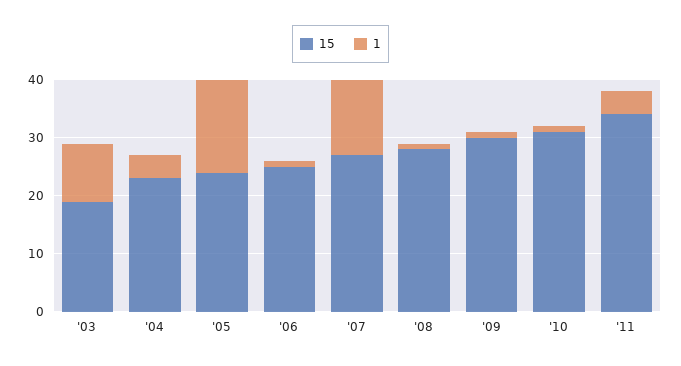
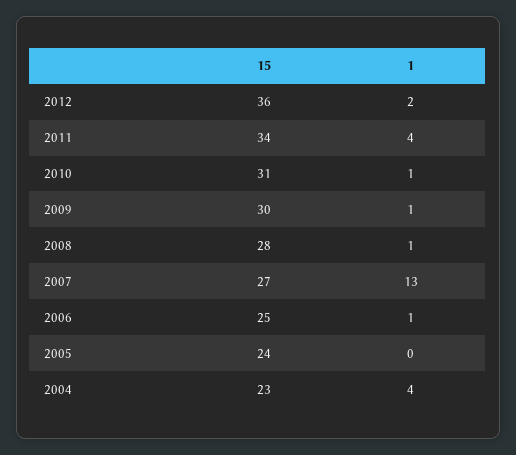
15, '03: 20 -> none
1, '03: 10 -> none
1, '05: 15 -> 0
15, 2012: none -> 36
1, 2012: none -> 2

